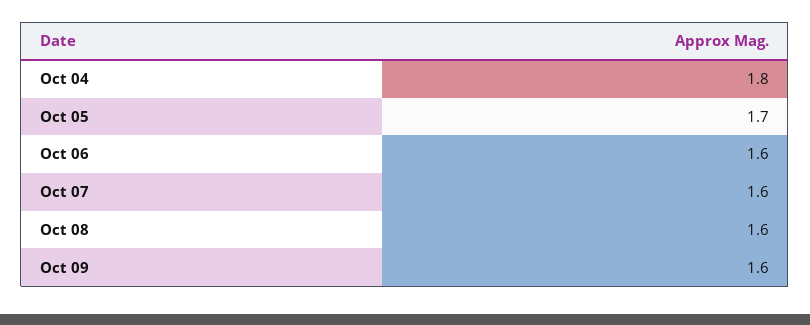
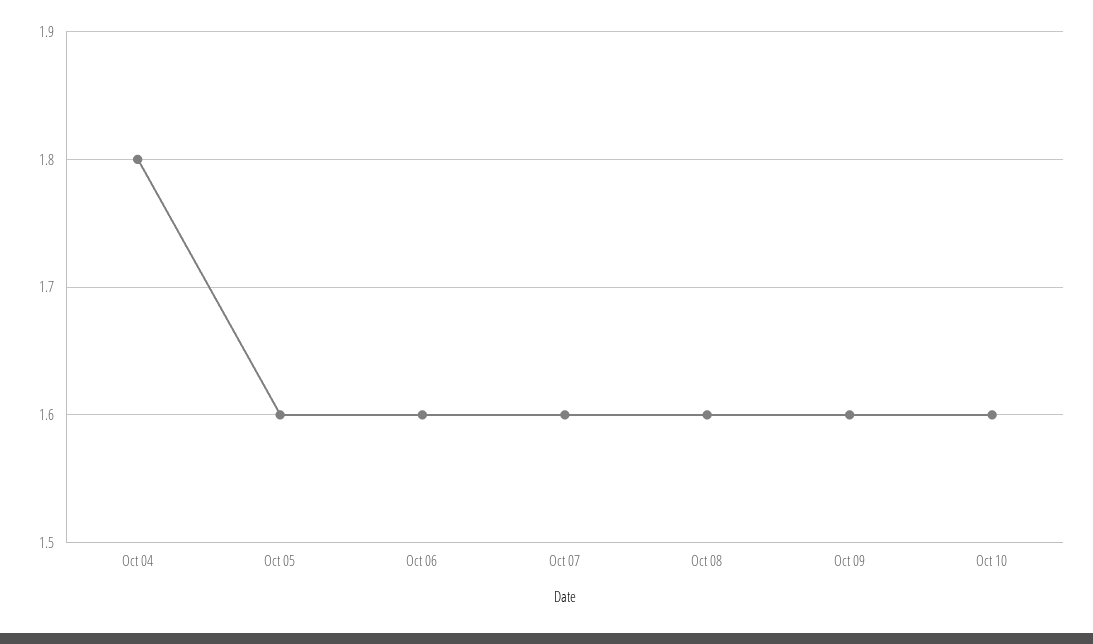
Oct 05: 1.7 -> 1.6
Oct 10: none -> 1.6

